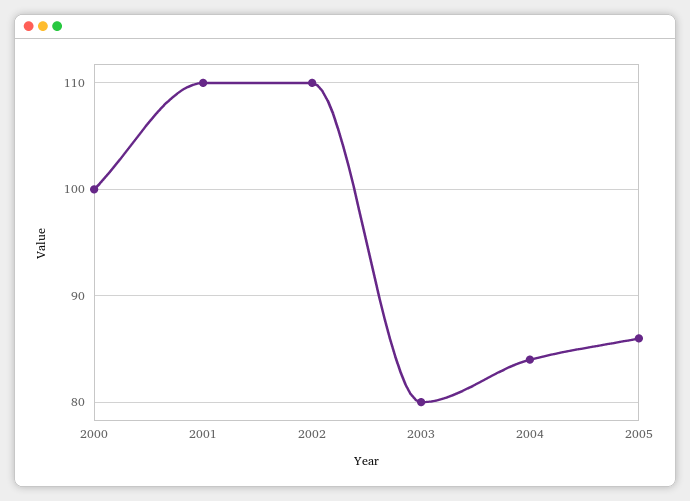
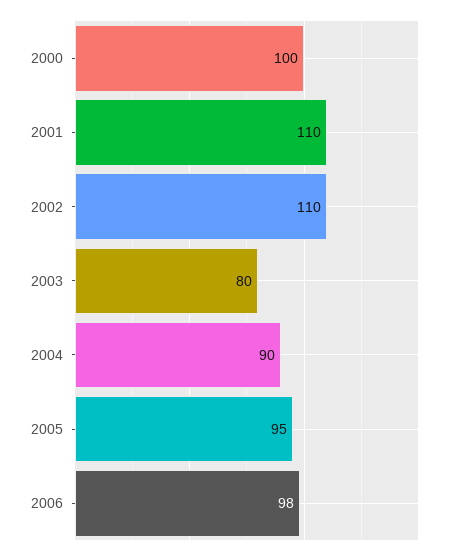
2004: 84 -> 90
2005: 86 -> 95
2006: none -> 98

